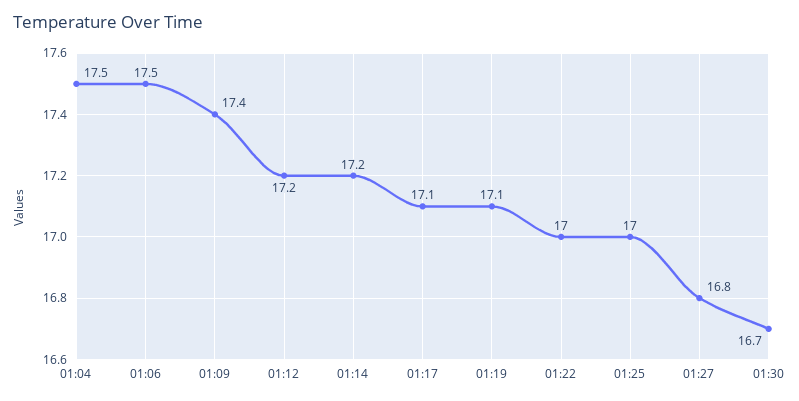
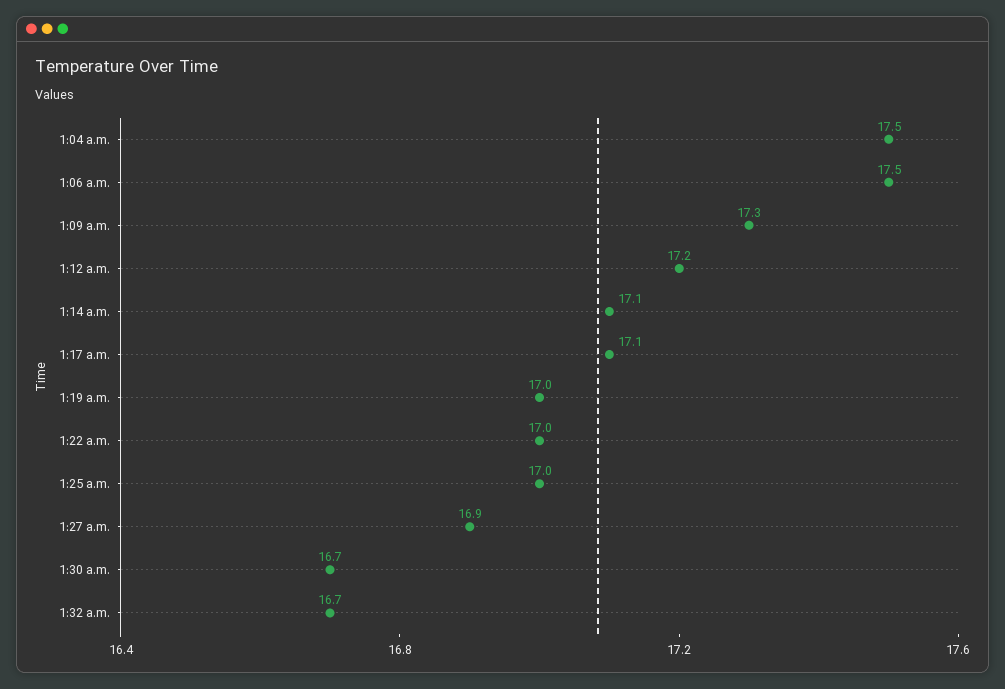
01:09: 17.4 -> 17.3
01:14: 17.2 -> 17.1
01:19: 17.1 -> 17
01:27: 16.8 -> 16.9
1:32 a.m.: none -> 16.7

